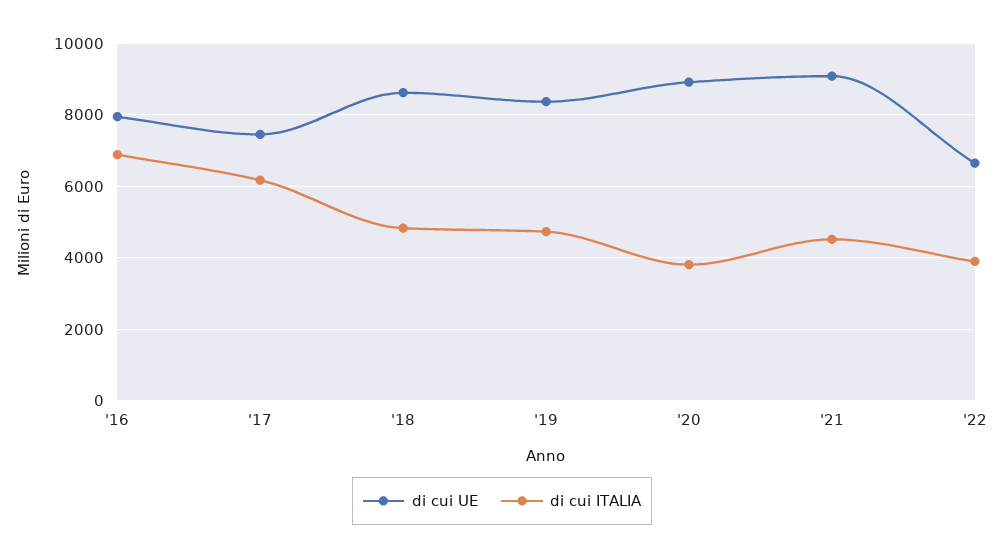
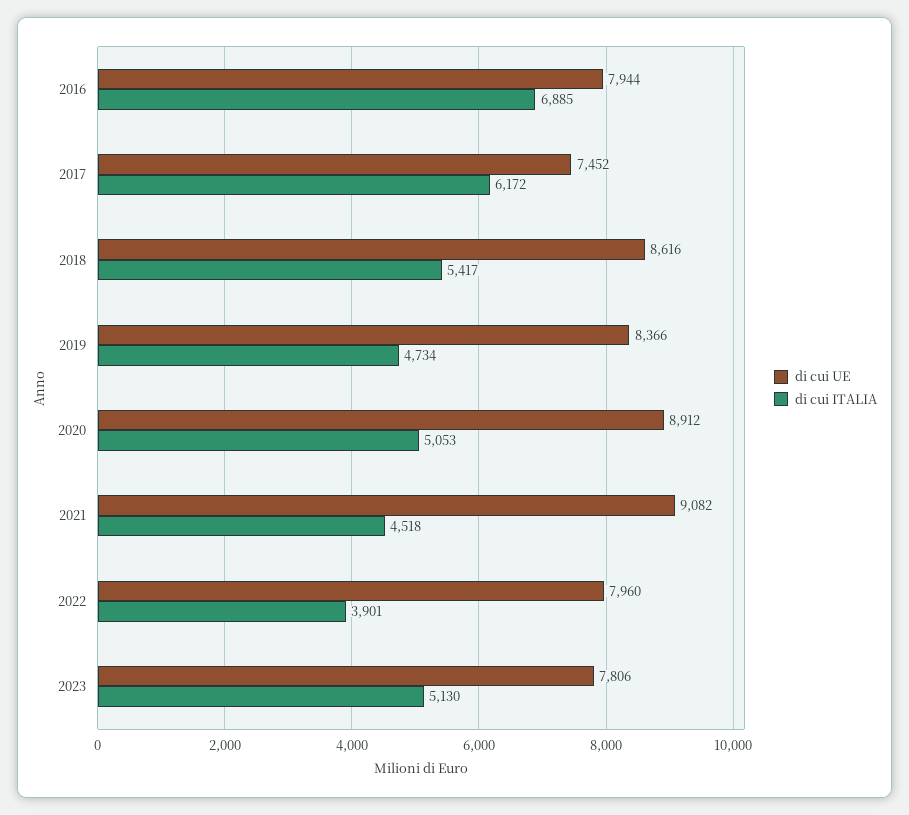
di cui ITALIA, '18: 4800 -> 5417
di cui ITALIA, '20: 3800 -> 5053
di cui UE, '22: 6600 -> 7960
di cui UE, 2023: none -> 7806
di cui ITALIA, 2023: none -> 5130

